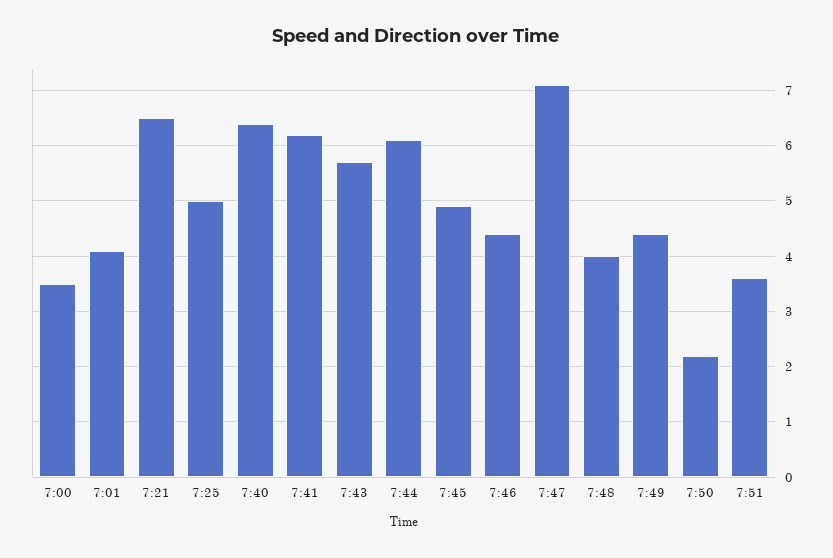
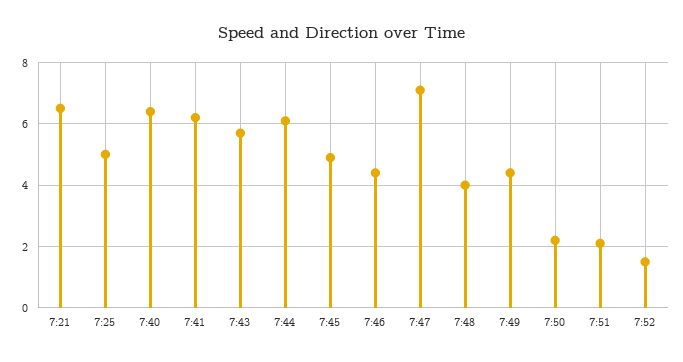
7:00: 3.5 -> none
7:01: 4 -> none
7:51: 3.5 -> 2
7:52: none -> 1.5

